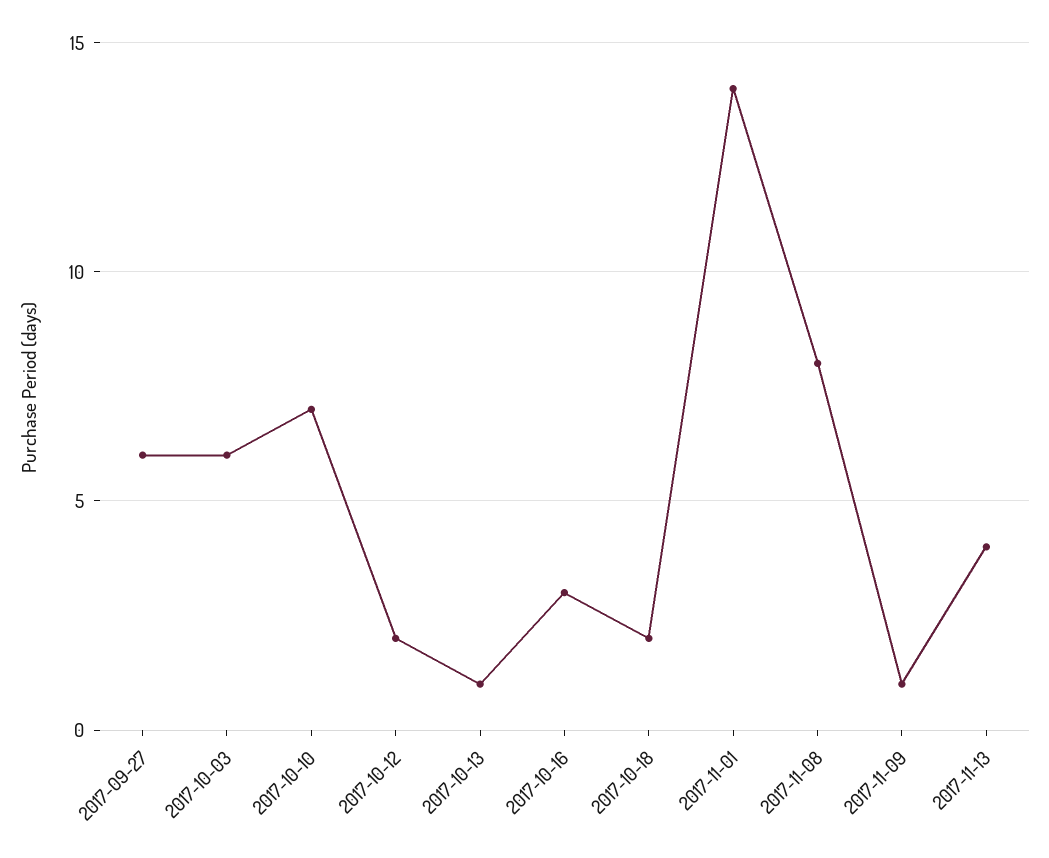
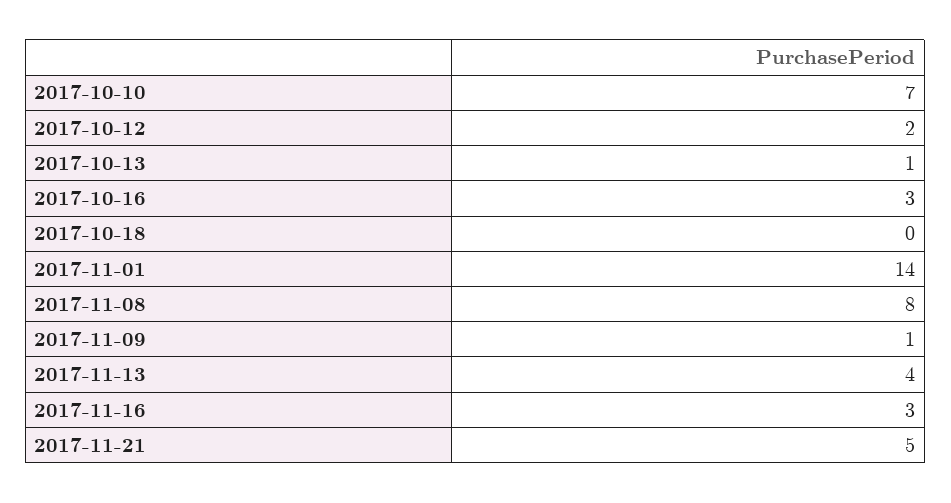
2017-09-27: 6 -> none
2017-10-03: 6 -> none
2017-10-18: 2 -> 0
2017-11-16: none -> 3
2017-11-21: none -> 5

